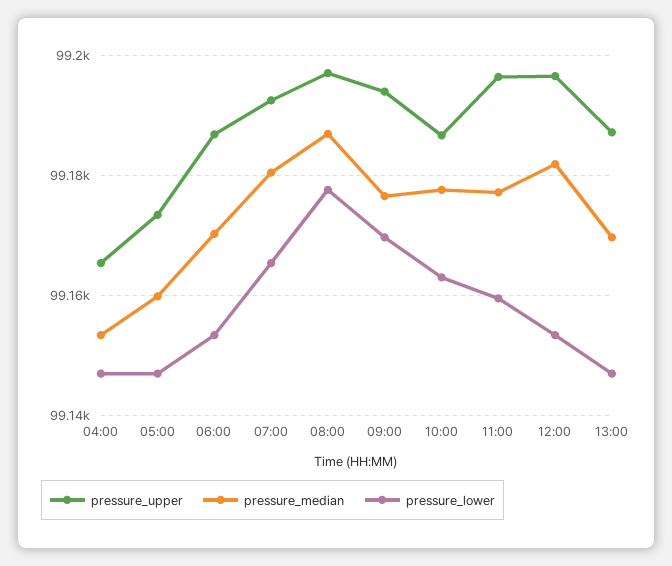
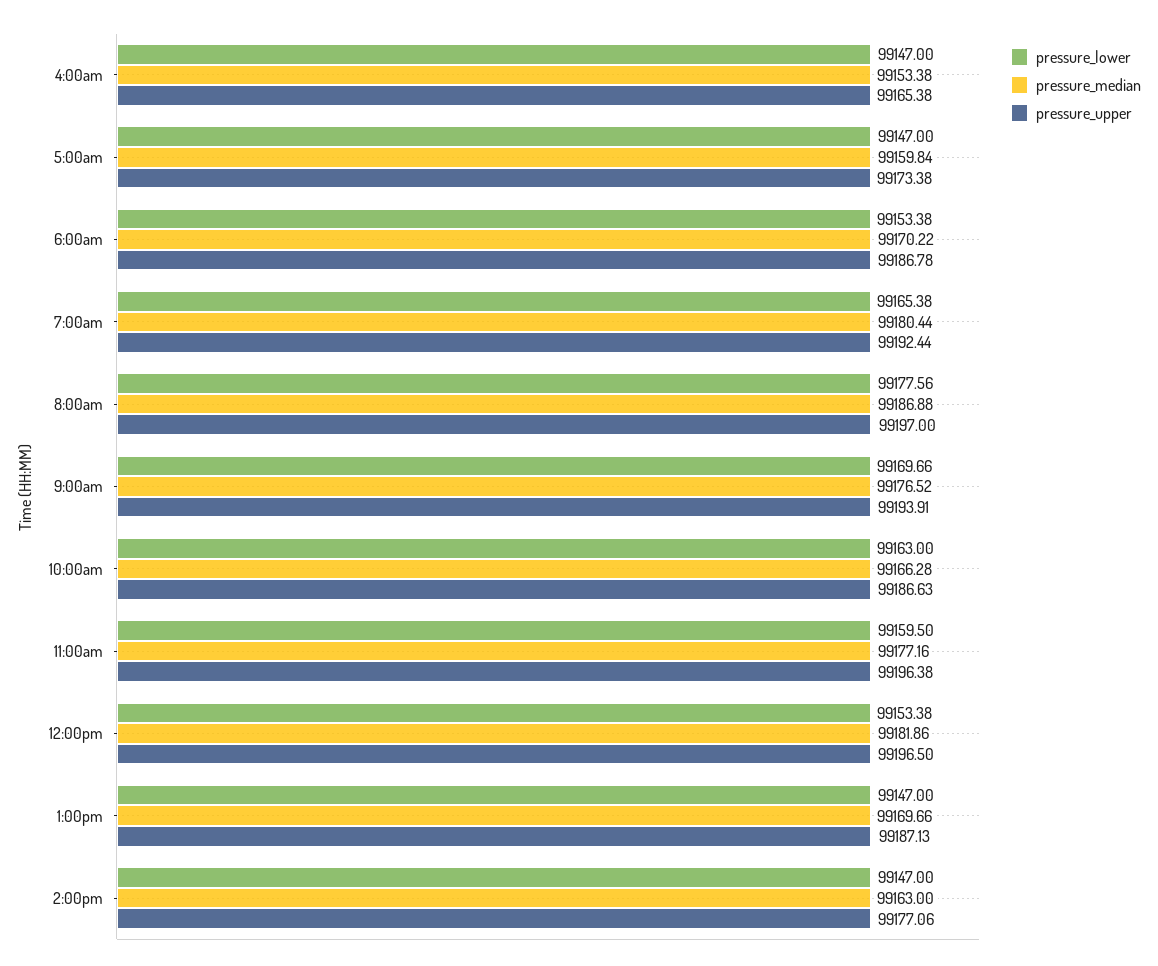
pressure_median, 10:00: 99178 -> 99166.28
pressure_lower, 2:00pm: none -> 99147
pressure_median, 2:00pm: none -> 99163
pressure_upper, 2:00pm: none -> 99177.06

